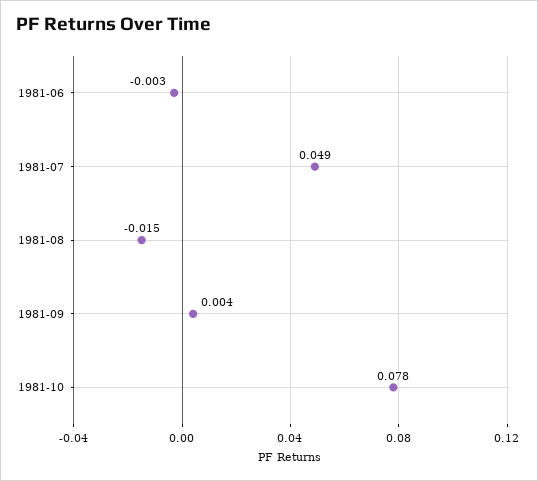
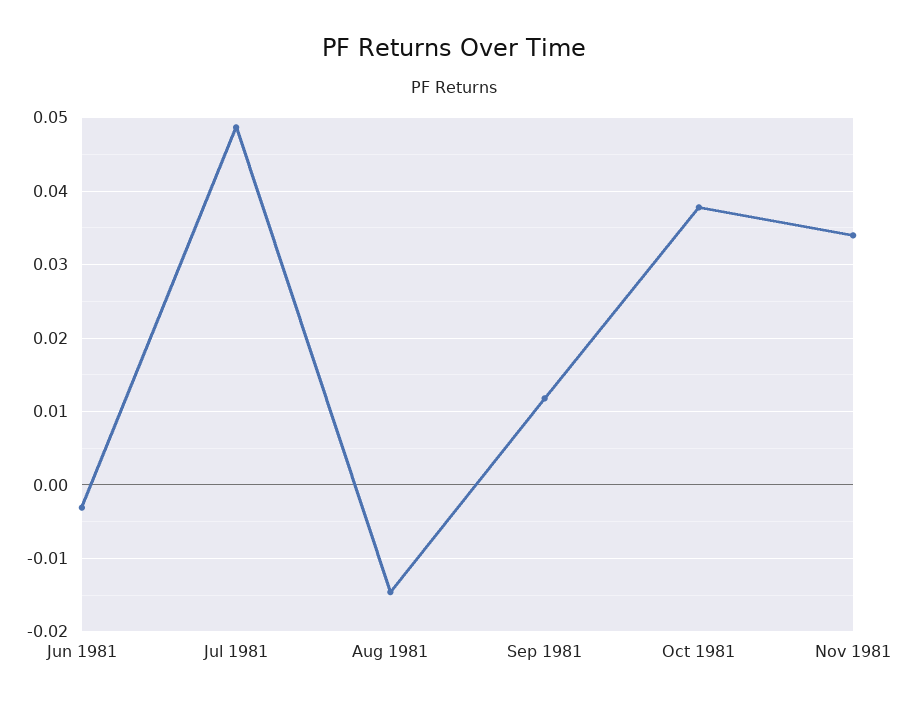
1981-09: 0.004 -> 0.012
1981-10: 0.078 -> 0.038
Nov 1981: none -> 0.034

